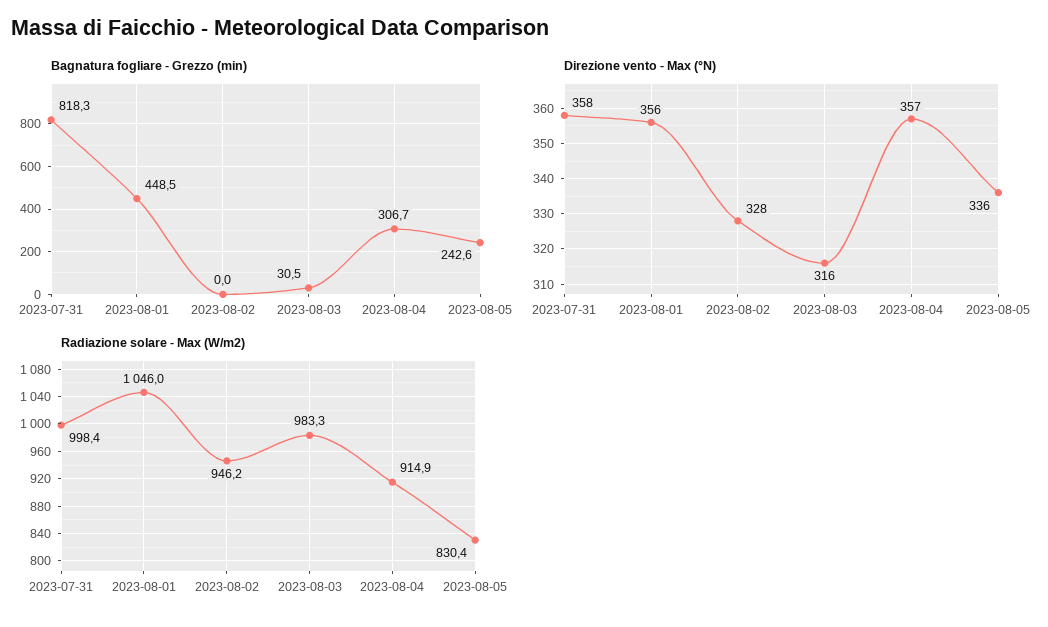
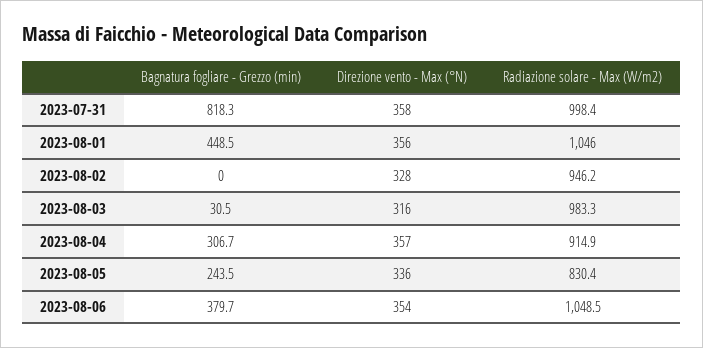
Bagnatura fogliare - Grezzo (min), 2023-08-05: 242.6 -> 243.5
Bagnatura fogliare - Grezzo (min), 2023-08-06: none -> 379.7
Direzione vento - Max (°N), 2023-08-06: none -> 354
Radiazione solare - Max (W/m2), 2023-08-06: none -> 1048.5

